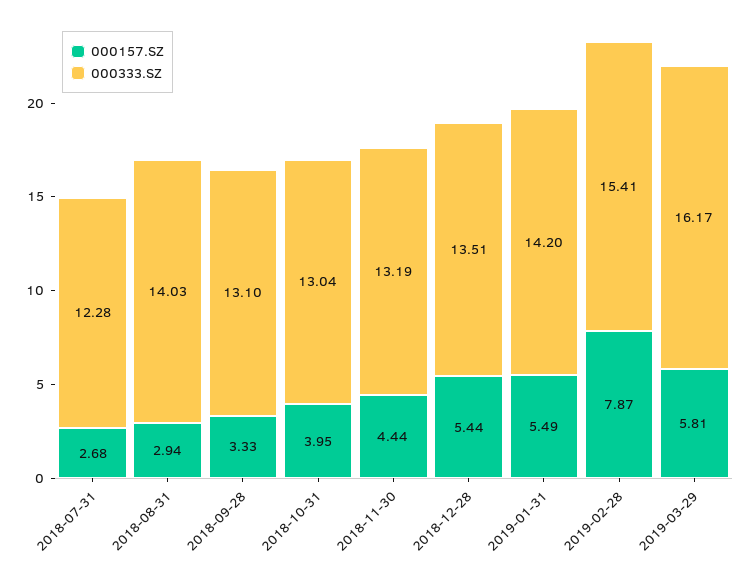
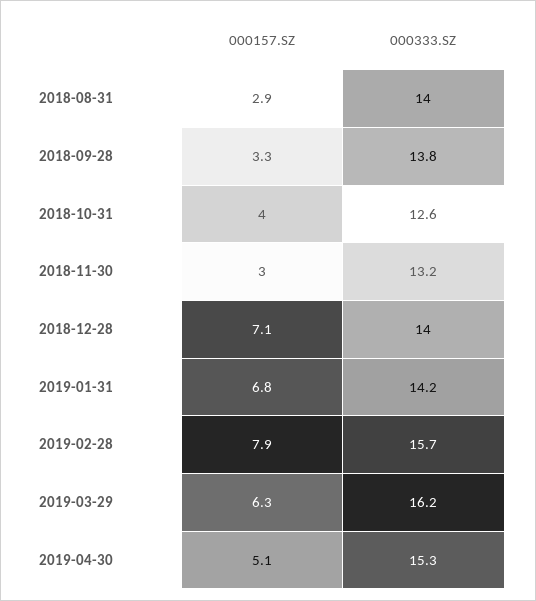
000157.SZ, 2018-07-31: 2.68 -> none
000333.SZ, 2018-07-31: 12.28 -> none
000333.SZ, 2018-09-28: 13.1 -> 13.8
000333.SZ, 2018-10-31: 13.04 -> 12.6
000157.SZ, 2018-11-30: 4.44 -> 3
000157.SZ, 2018-12-28: 5.44 -> 7.1
000333.SZ, 2018-12-28: 13.51 -> 14
000157.SZ, 2019-01-31: 5.49 -> 6.8
000333.SZ, 2019-02-28: 15.41 -> 15.7
000157.SZ, 2019-03-29: 5.81 -> 6.3
000157.SZ, 2019-04-30: none -> 5.1
000333.SZ, 2019-04-30: none -> 15.3

